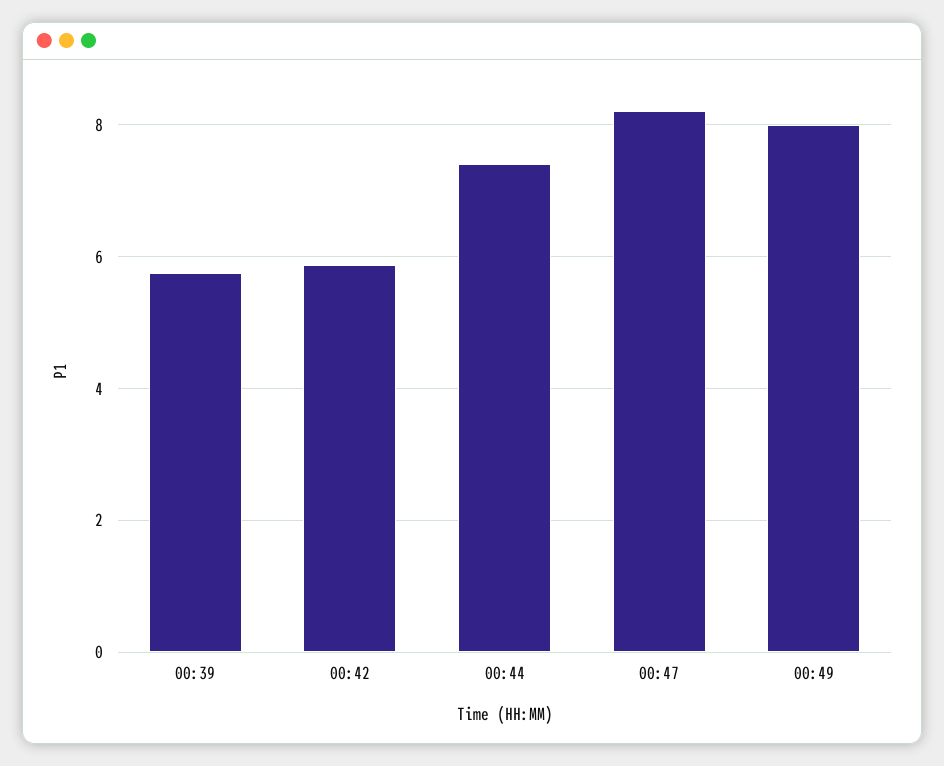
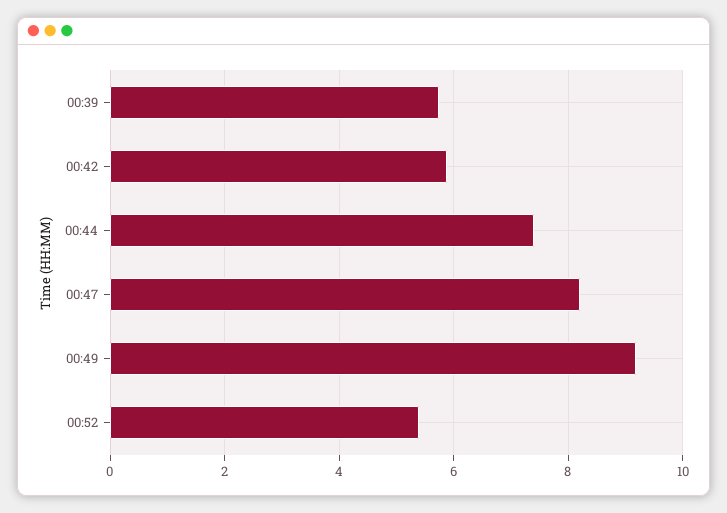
00:49: 8 -> 9.2
00:52: none -> 5.4

